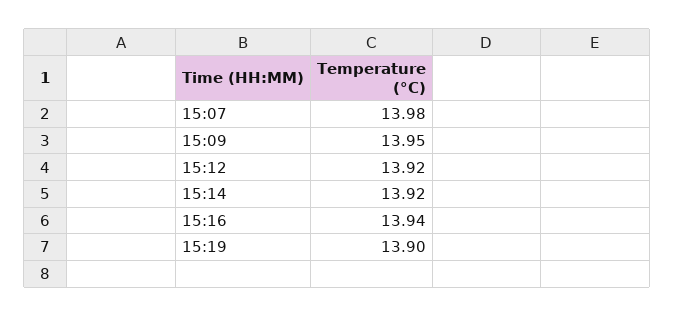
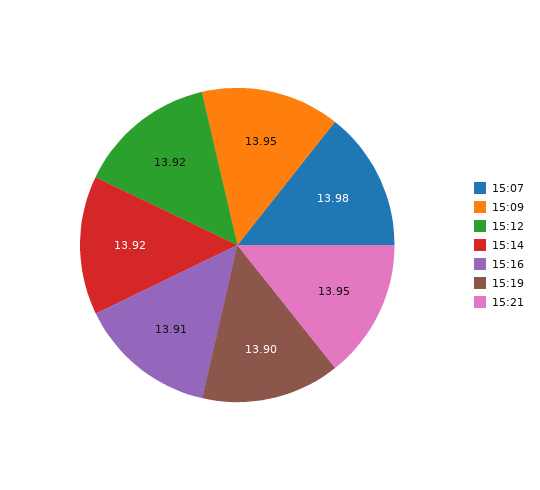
15:16: 13.94 -> 13.91
15:21: none -> 13.95

